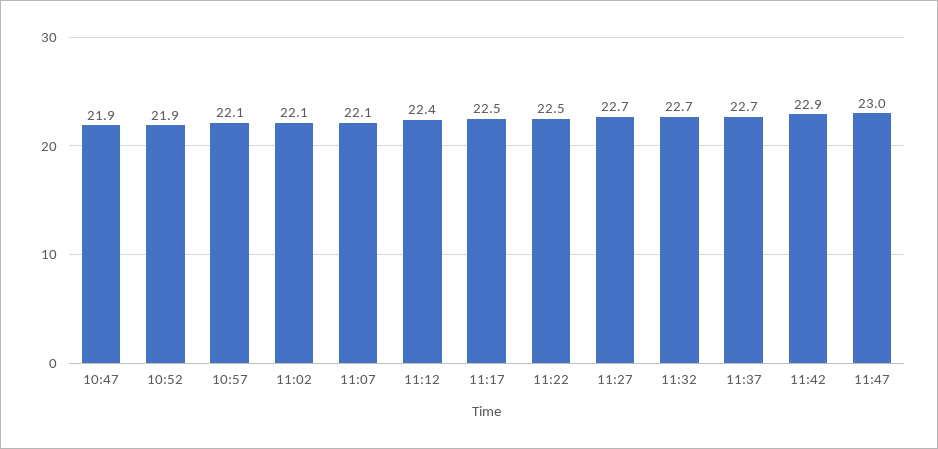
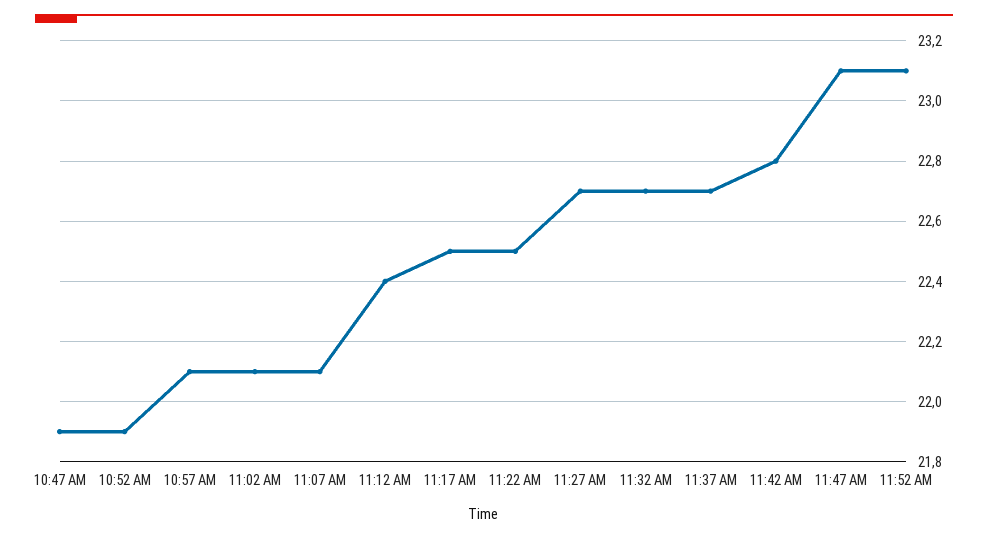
11:42: 22.9 -> 22.8
11:47: 23 -> 23.1
11:52 AM: none -> 23.1

